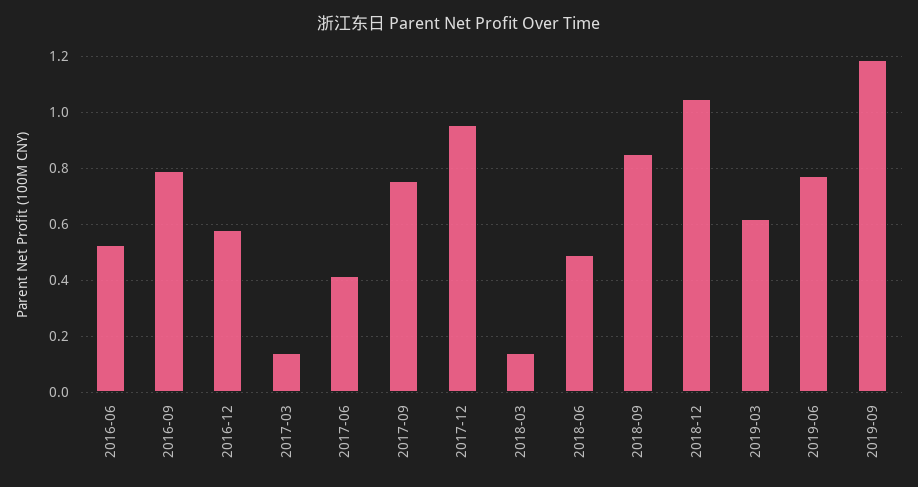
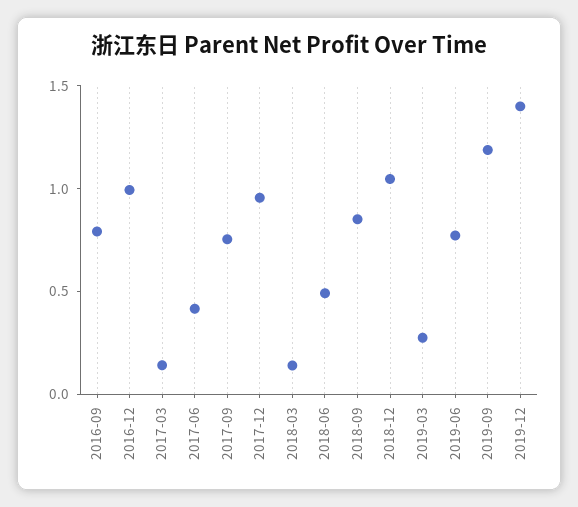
2016-06: 0.525 -> none
2016-12: 0.575 -> 1
2019-03: 0.625 -> 0.3
2019-12: none -> 1.4

